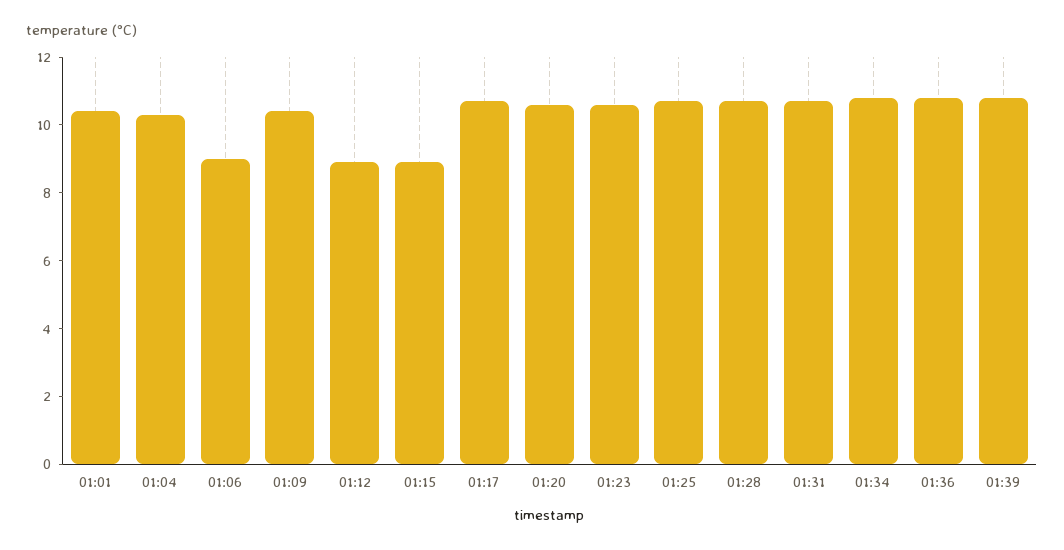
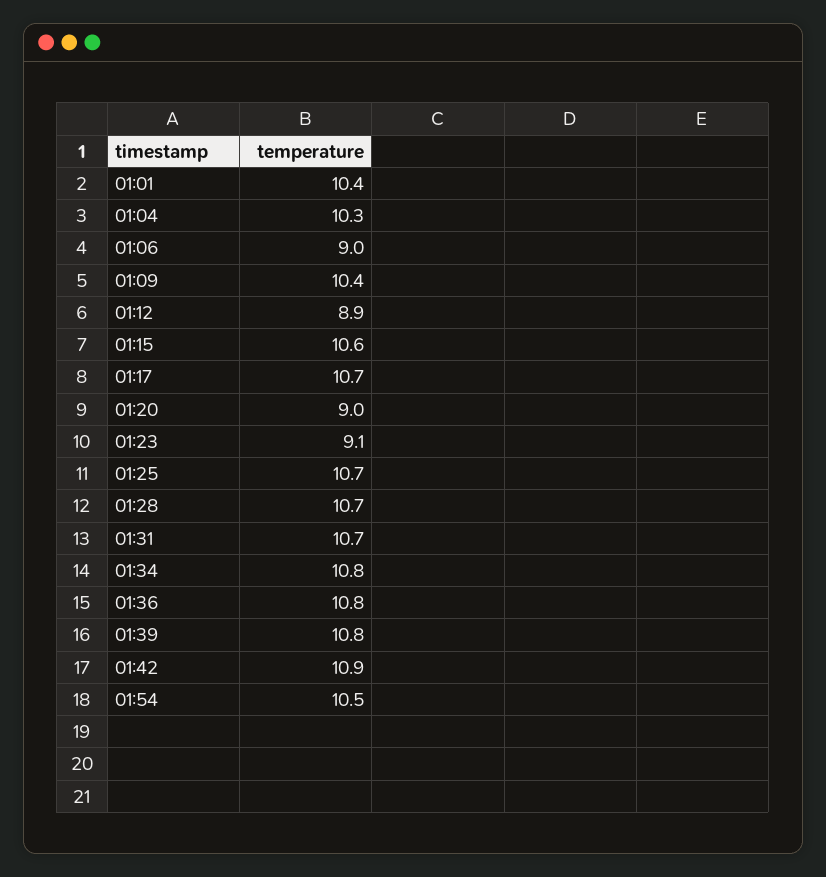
01:15: 9 -> 10.6
01:20: 10.5 -> 9
01:23: 10.5 -> 9.1
01:42: none -> 10.9
01:54: none -> 10.5

